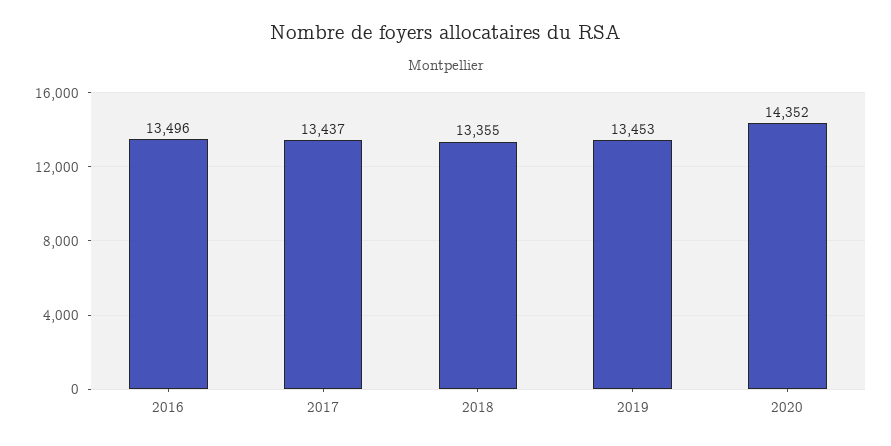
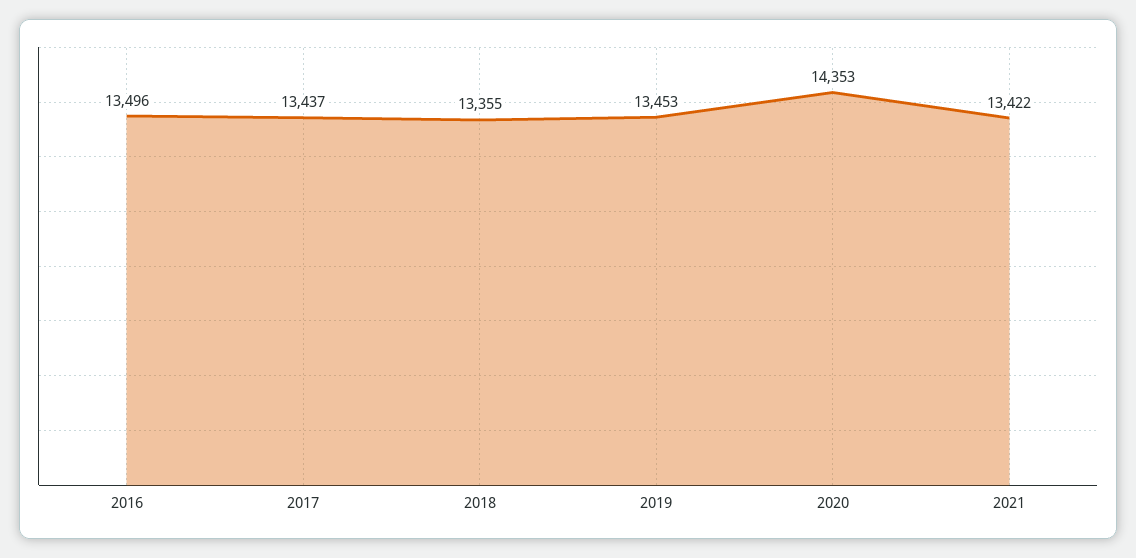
2020: 14352 -> 14353
2021: none -> 13422

